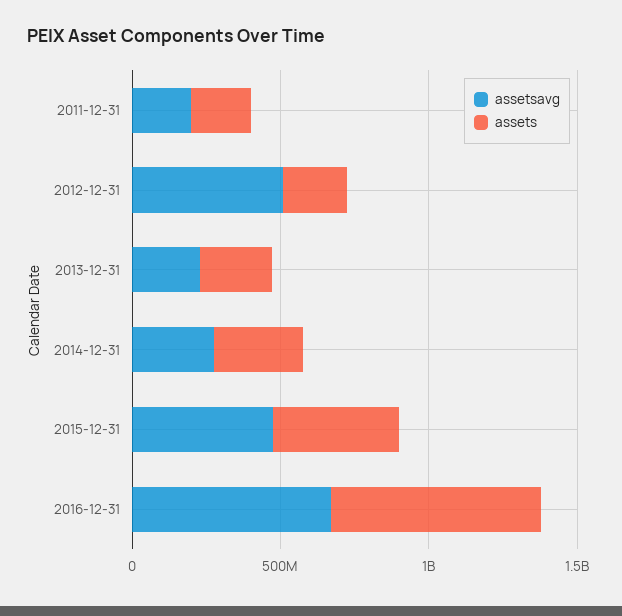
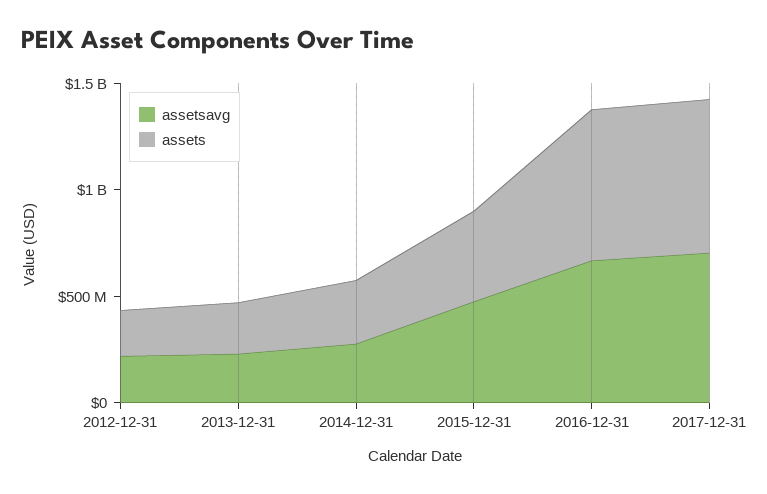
assetsavg, 2011-12-31: 200000000 -> none
assets, 2011-12-31: 200000000 -> none
assetsavg, 2012-12-31: 500000000 -> 200000000
assetsavg, 2017-12-31: none -> 700000000
assets, 2017-12-31: none -> 700000000

